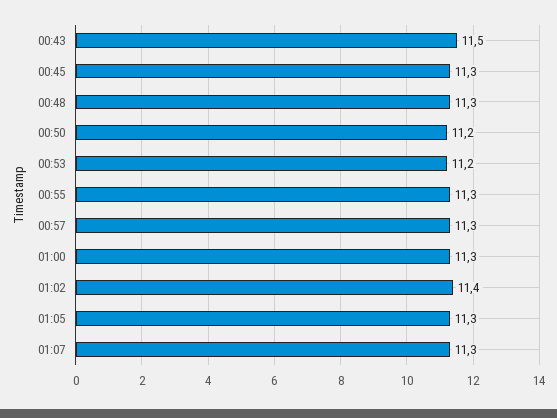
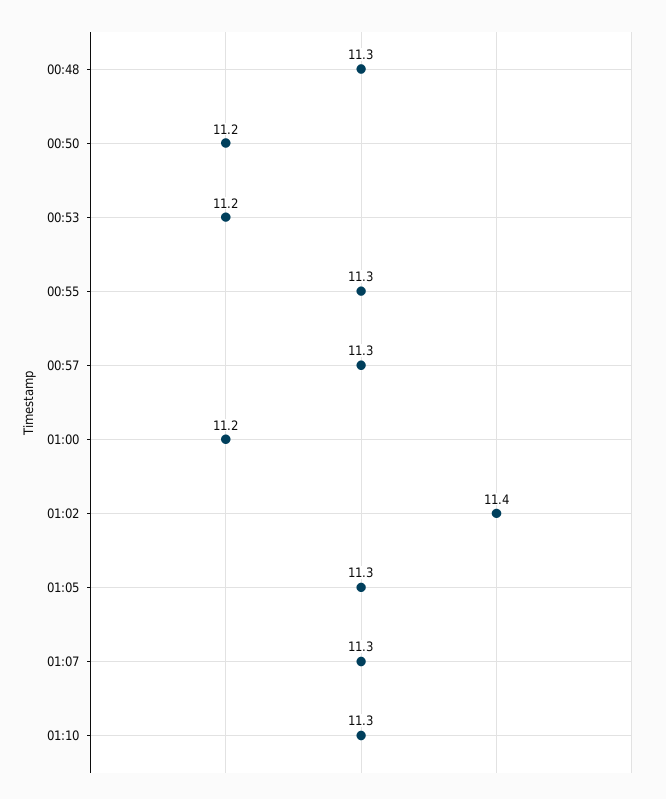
00:43: 11.5 -> none
00:45: 11.3 -> none
01:00: 11.3 -> 11.2
01:10: none -> 11.3

